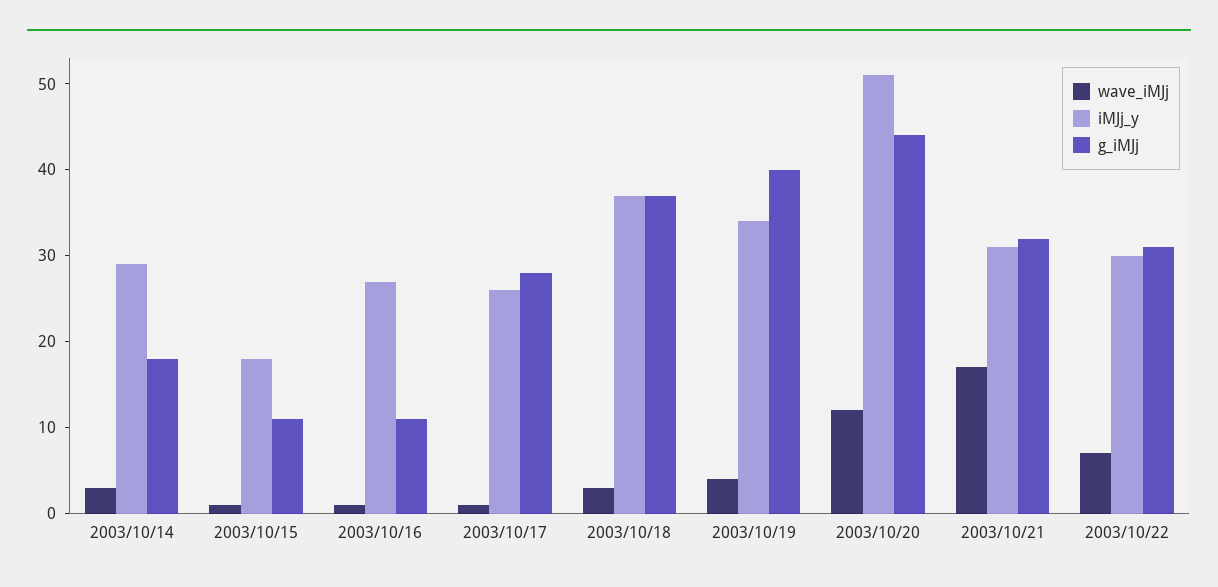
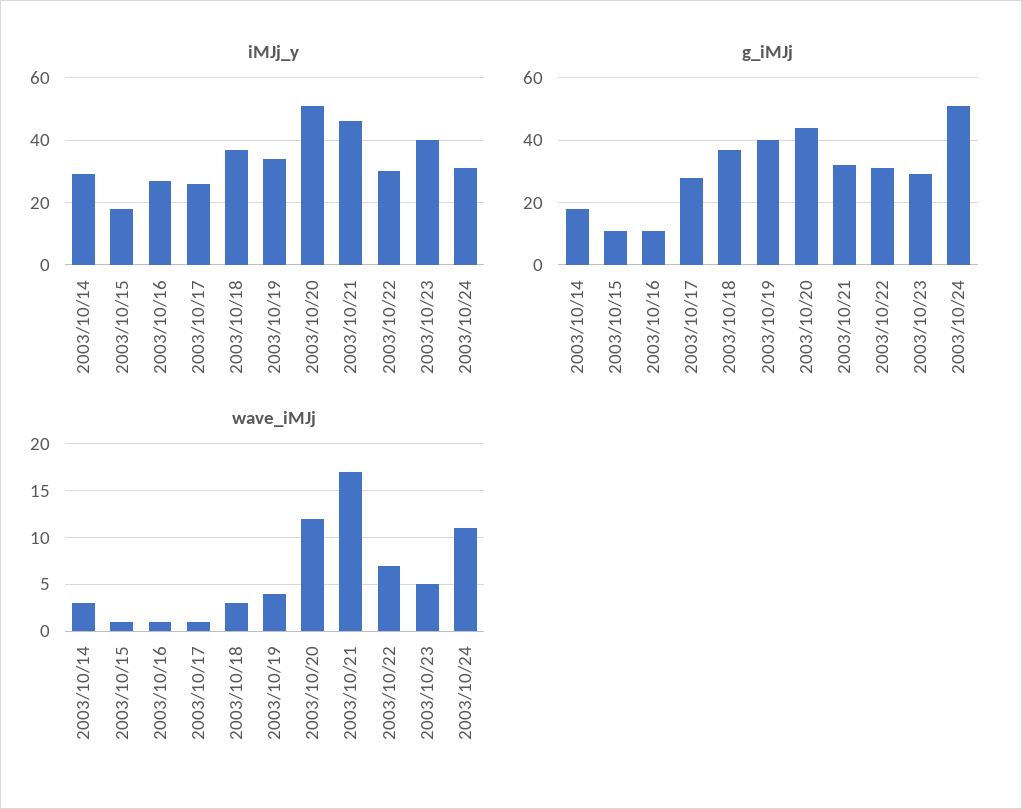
iMJj_y, 2003/10/21: 31 -> 45
iMJj_y, 2003/10/23: none -> 40
iMJj_y, 2003/10/24: none -> 30
g_iMJj, 2003/10/23: none -> 30
g_iMJj, 2003/10/24: none -> 50
wave_iMJj, 2003/10/23: none -> 5
wave_iMJj, 2003/10/24: none -> 11

